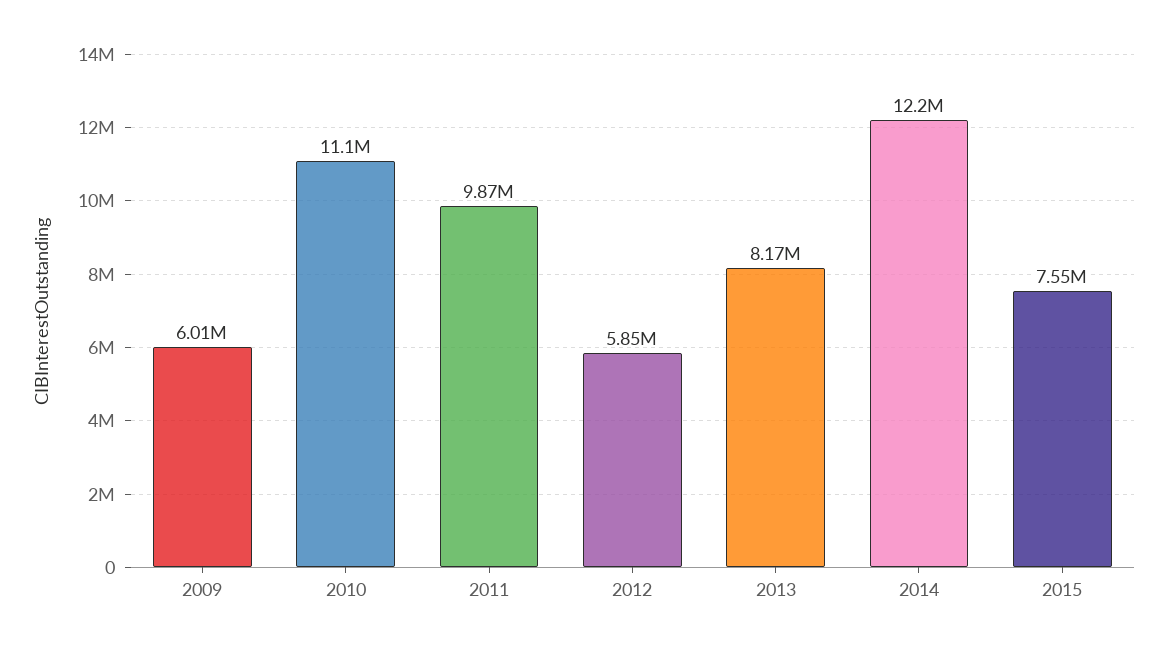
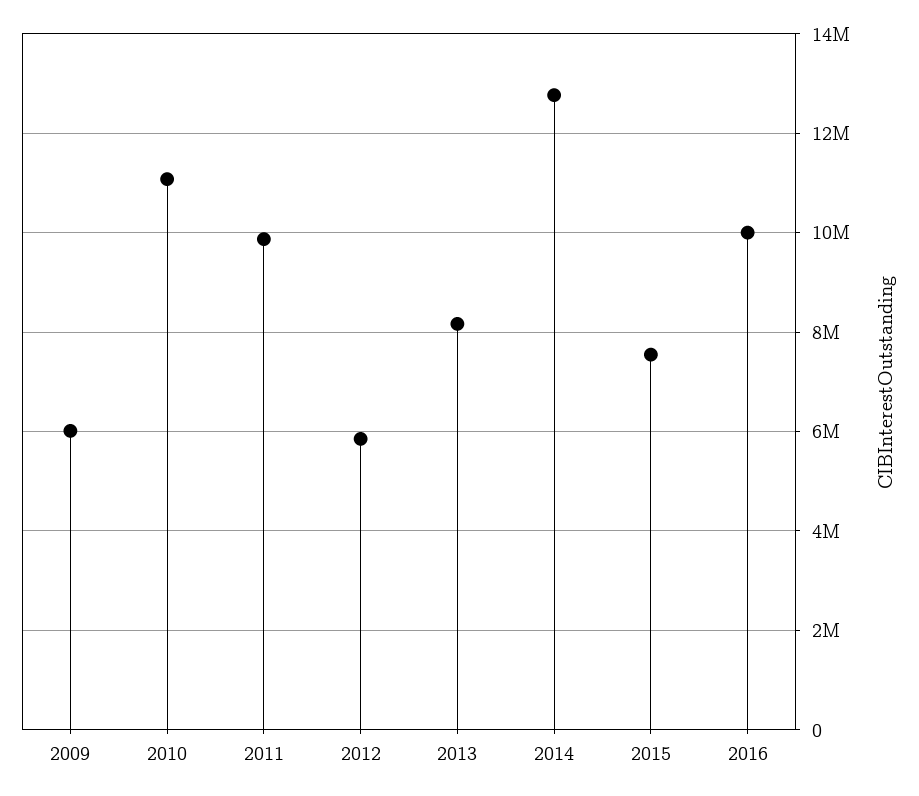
2014: 12200000 -> 12800000
2016: none -> 10000000

